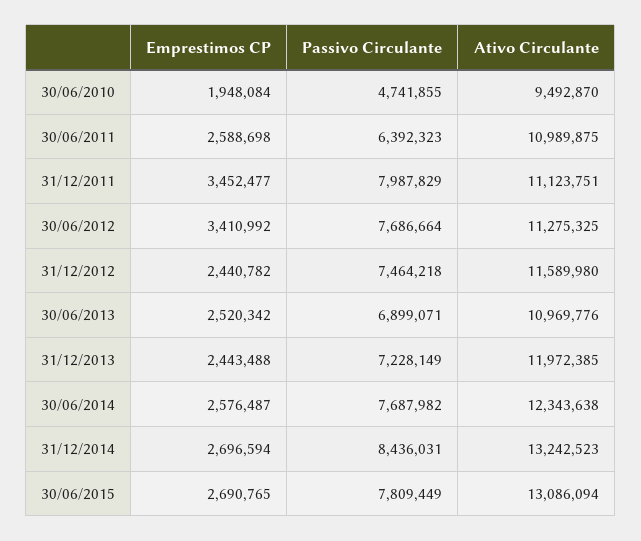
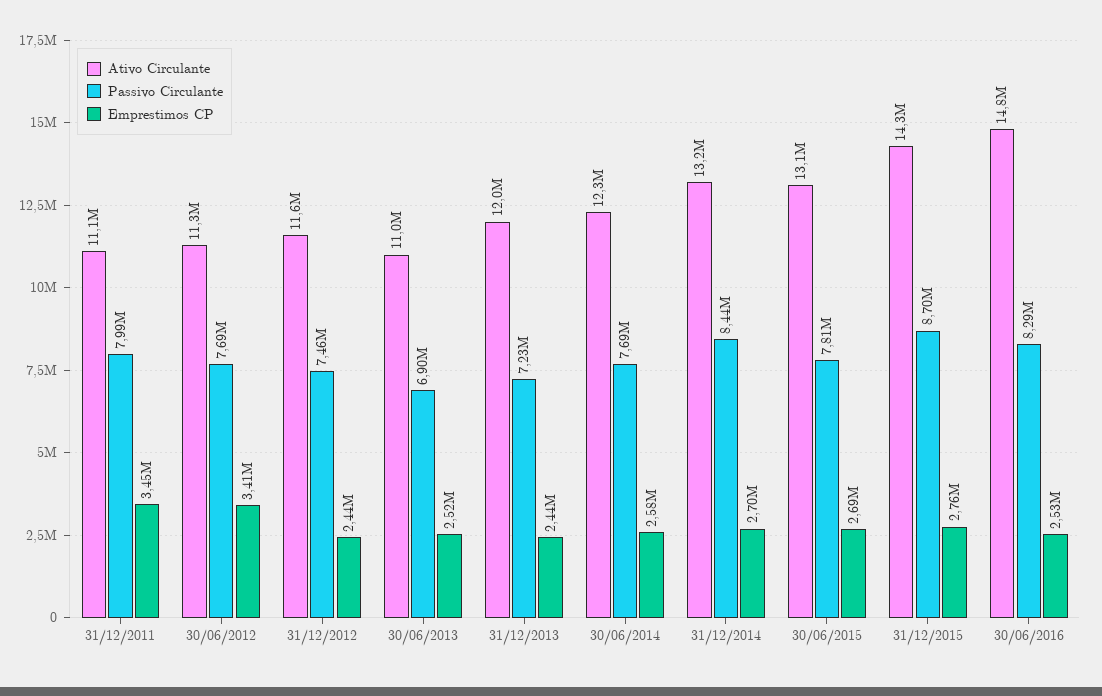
Emprestimos CP, 30/06/2010: 1948084 -> none
Passivo Circulante, 30/06/2010: 4741855 -> none
Ativo Circulante, 30/06/2010: 9492870 -> none
Emprestimos CP, 30/06/2011: 2588698 -> none
Passivo Circulante, 30/06/2011: 6392323 -> none
Ativo Circulante, 30/06/2011: 10989875 -> none
Ativo Circulante, 31/12/2015: none -> 14300000
Passivo Circulante, 31/12/2015: none -> 8700000
Emprestimos CP, 31/12/2015: none -> 2760000
Ativo Circulante, 30/06/2016: none -> 14800000
Passivo Circulante, 30/06/2016: none -> 8290000
Emprestimos CP, 30/06/2016: none -> 2530000

